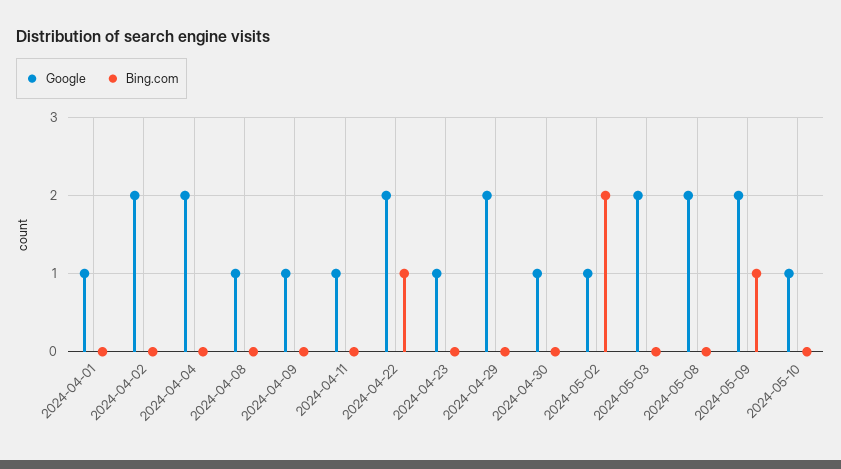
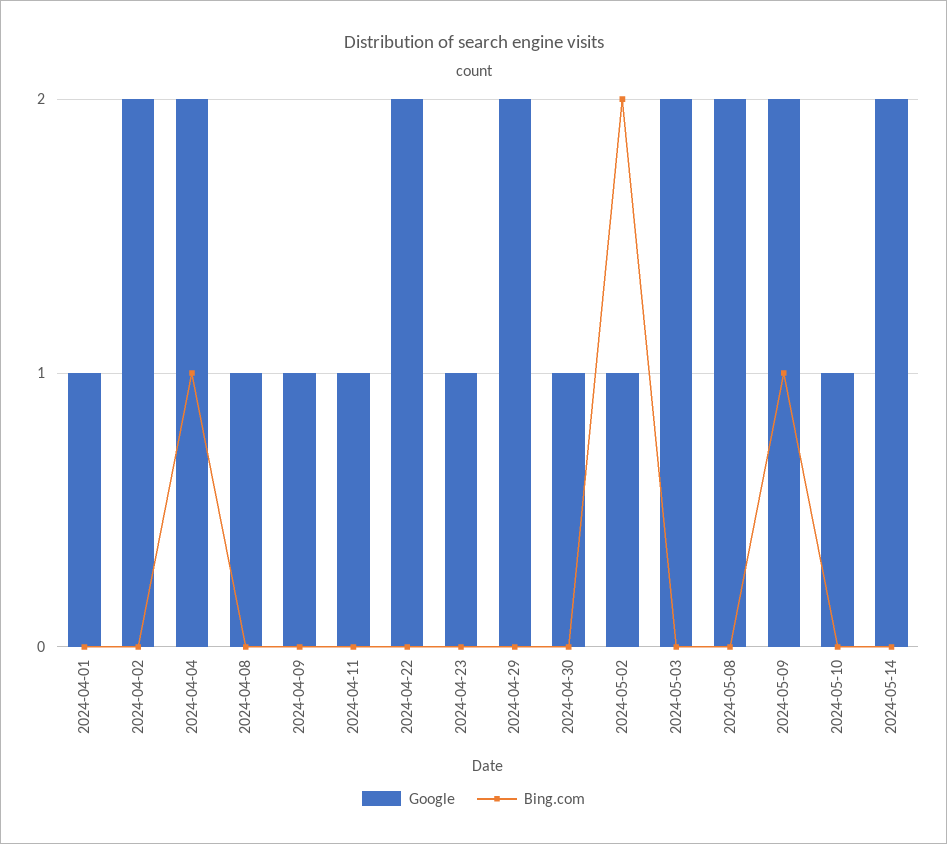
Bing.com, 2024-04-04: 0 -> 1
Bing.com, 2024-04-22: 1 -> 0
Google, 2024-05-14: none -> 2
Bing.com, 2024-05-14: none -> 0

